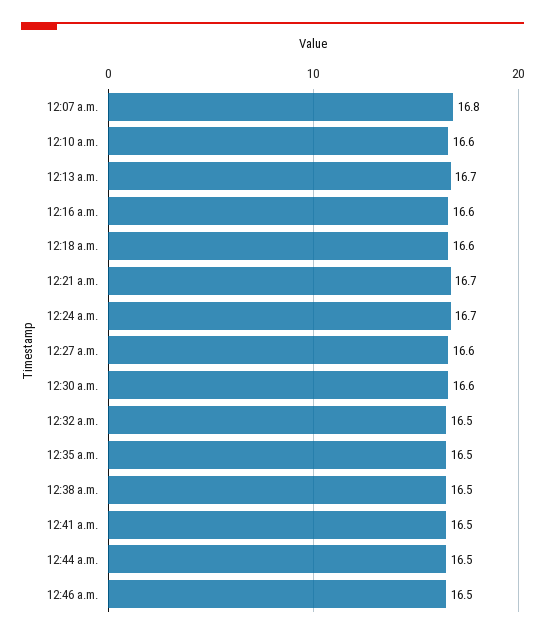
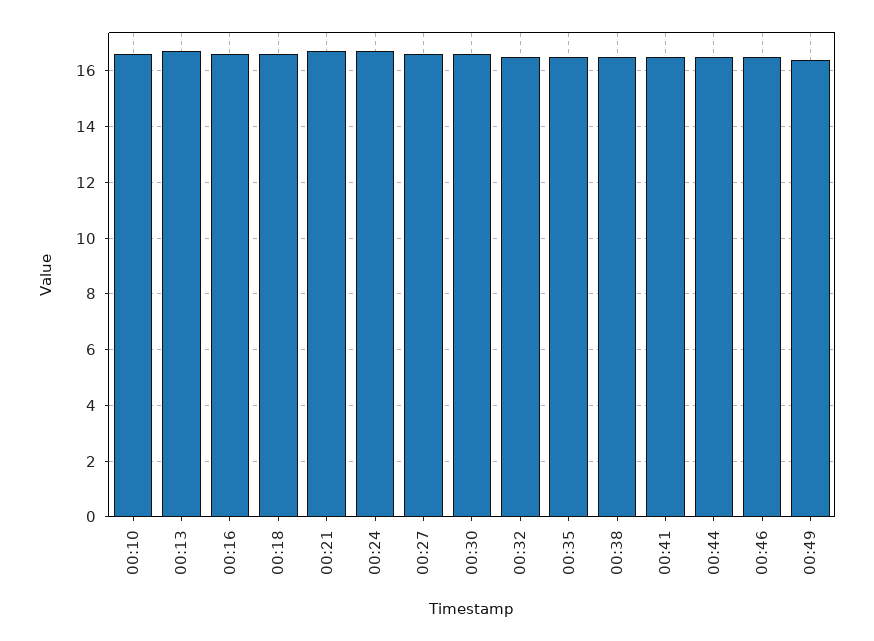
12:07 a.m.: 16.8 -> none
00:49: none -> 16.5

